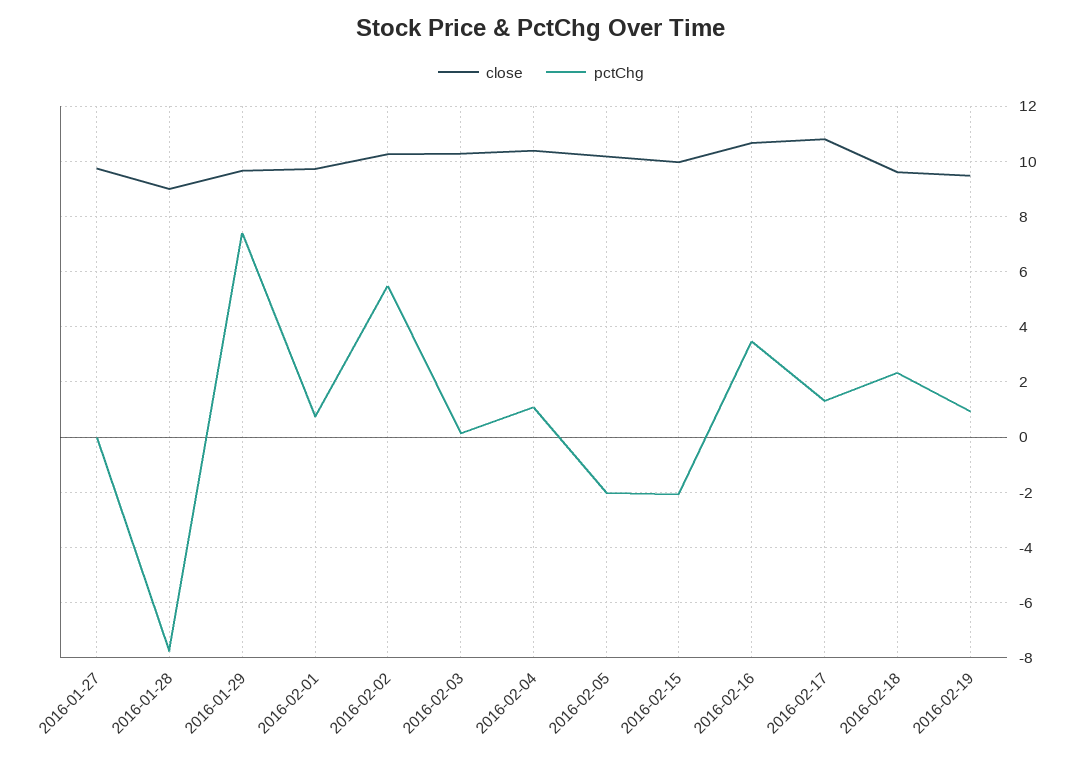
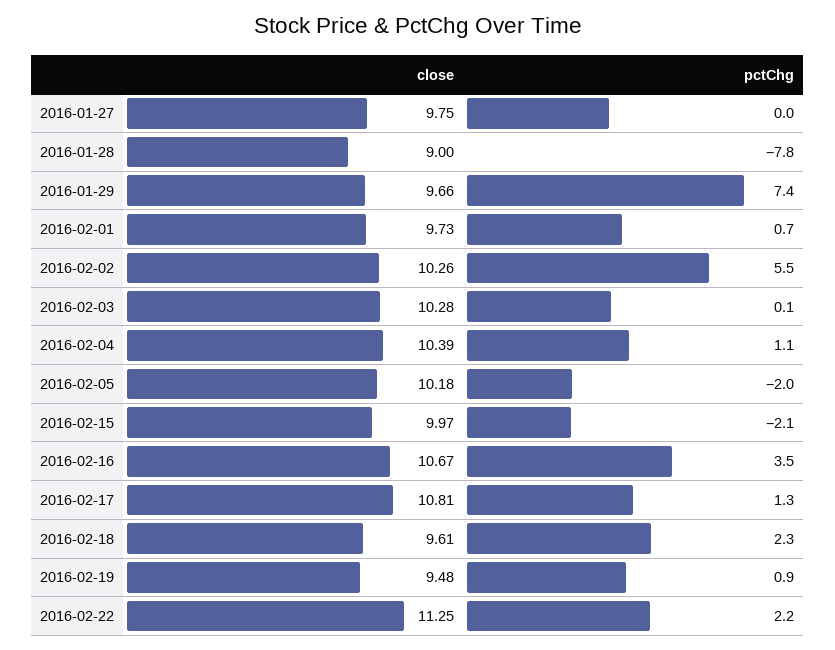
close, 2016-02-22: none -> 11.25
pctChg, 2016-02-22: none -> 2.2

